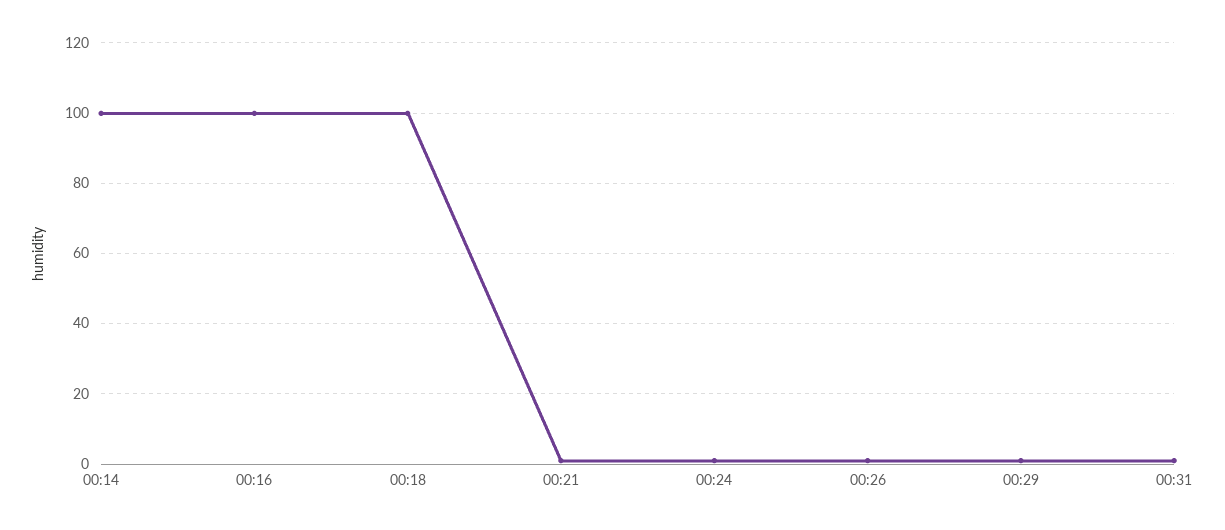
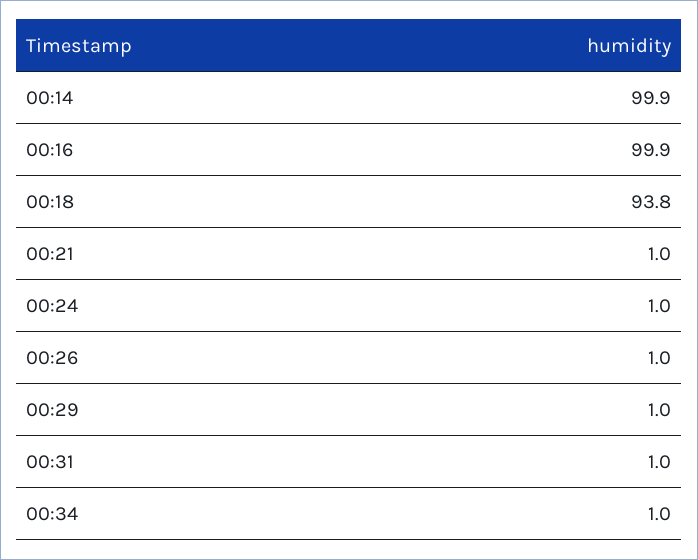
00:18: 100 -> 93.8
00:34: none -> 1

